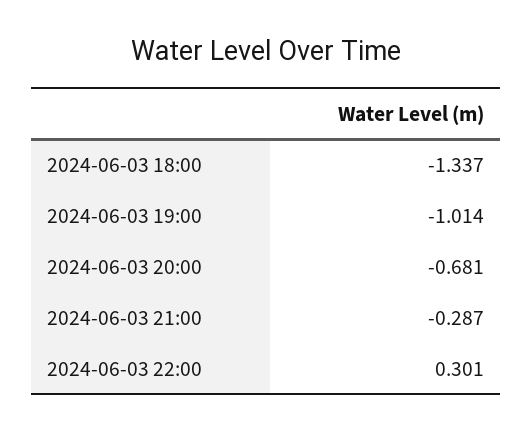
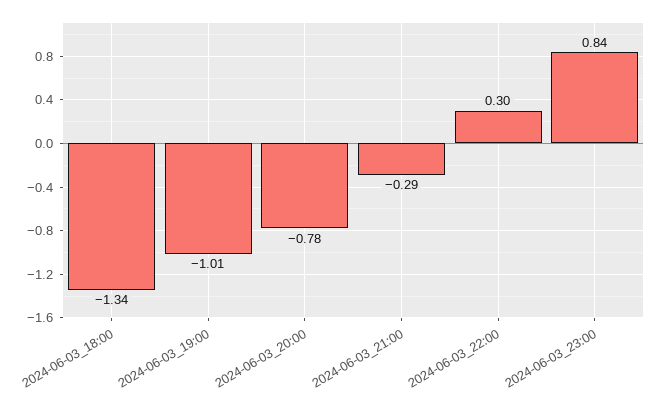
2024-06-03 20:00: -0.681 -> -0.78
2024-06-03_23:00: none -> 0.84

